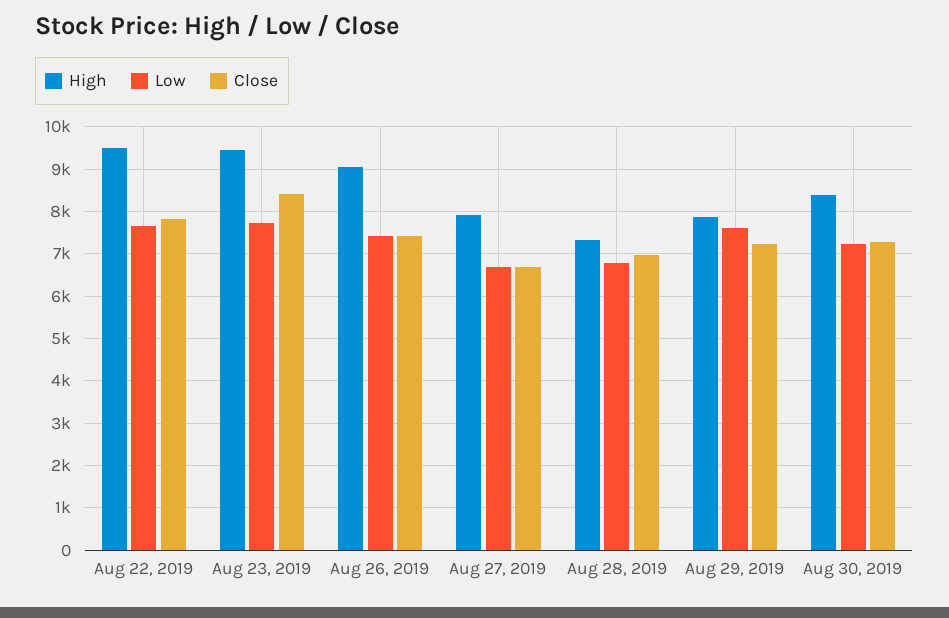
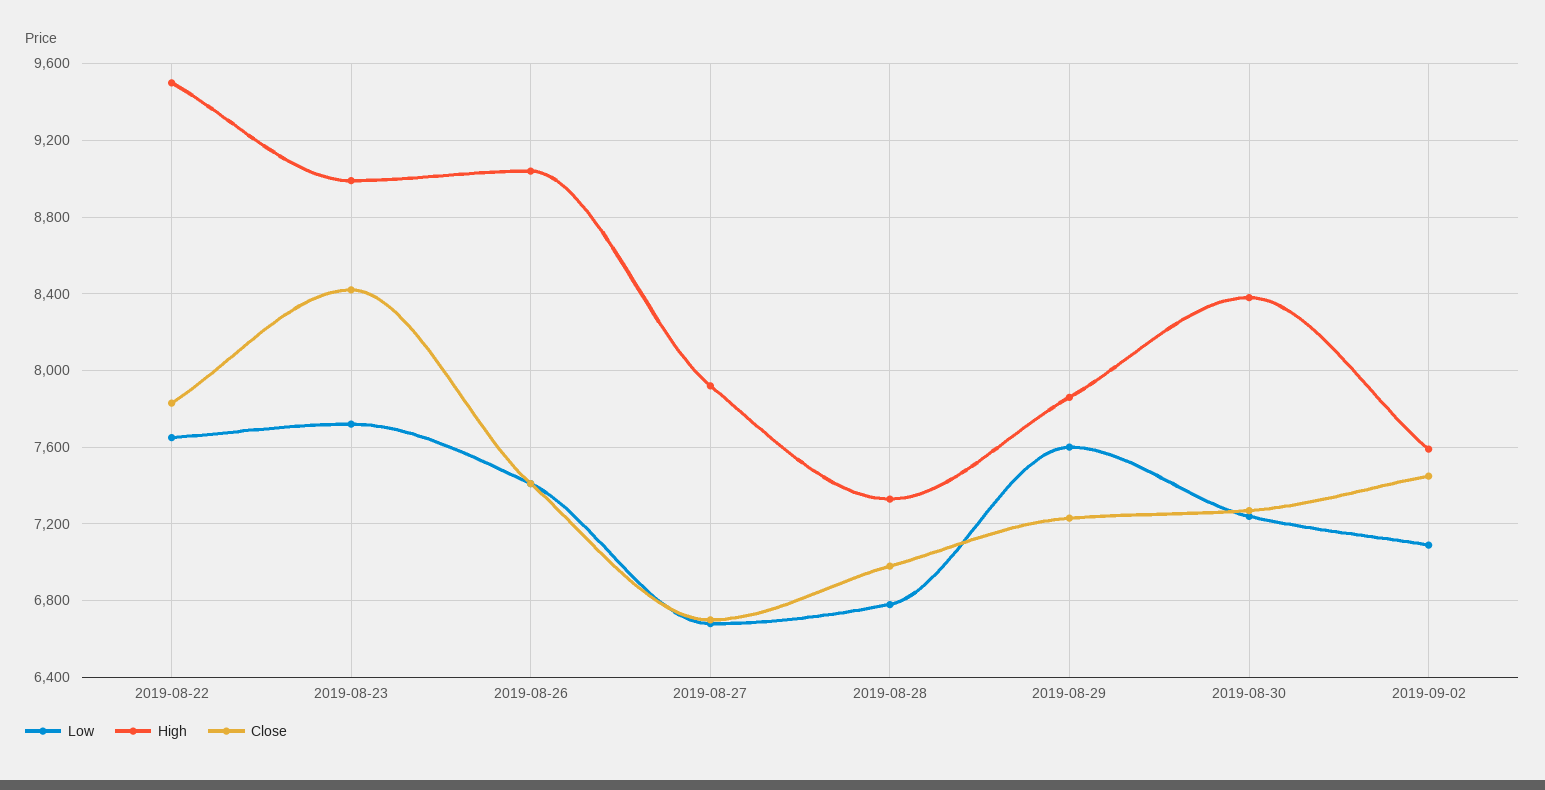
High, Aug 23, 2019: 9400 -> 9000
Low, 2019-09-02: none -> 7100
High, 2019-09-02: none -> 7600
Close, 2019-09-02: none -> 7450

